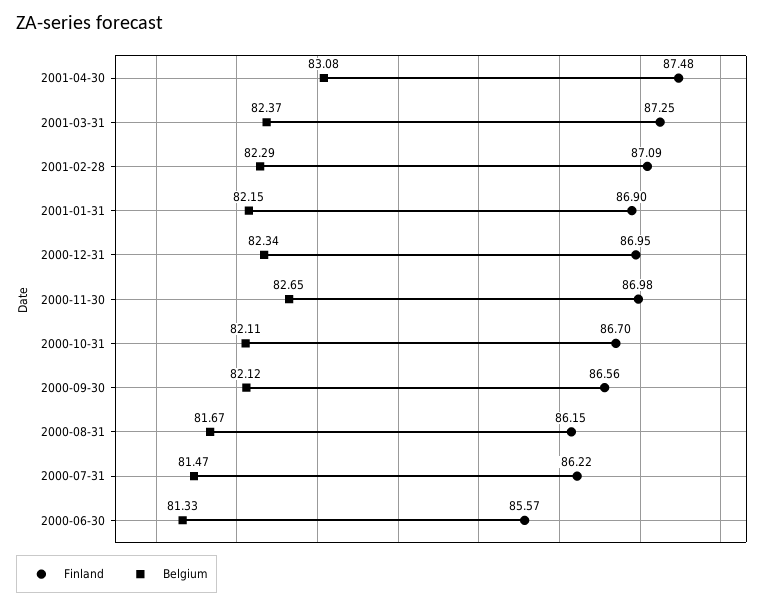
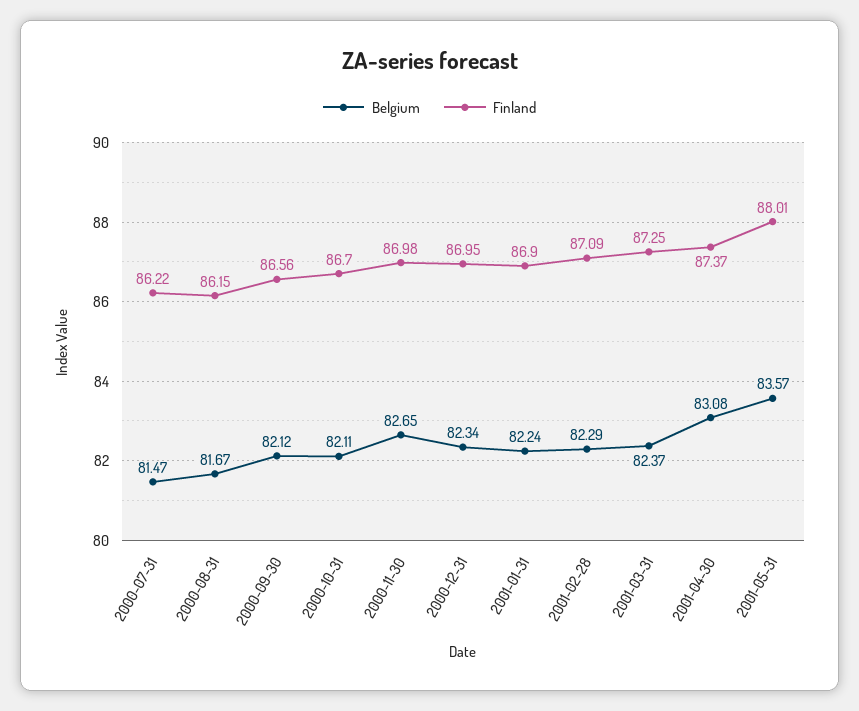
Finland, 2001-04-30: 87.48 -> 87.37
Belgium, 2001-01-31: 82.15 -> 82.24
Finland, 2000-06-30: 85.57 -> none
Belgium, 2000-06-30: 81.33 -> none
Belgium, 2001-05-31: none -> 83.57
Finland, 2001-05-31: none -> 88.01

